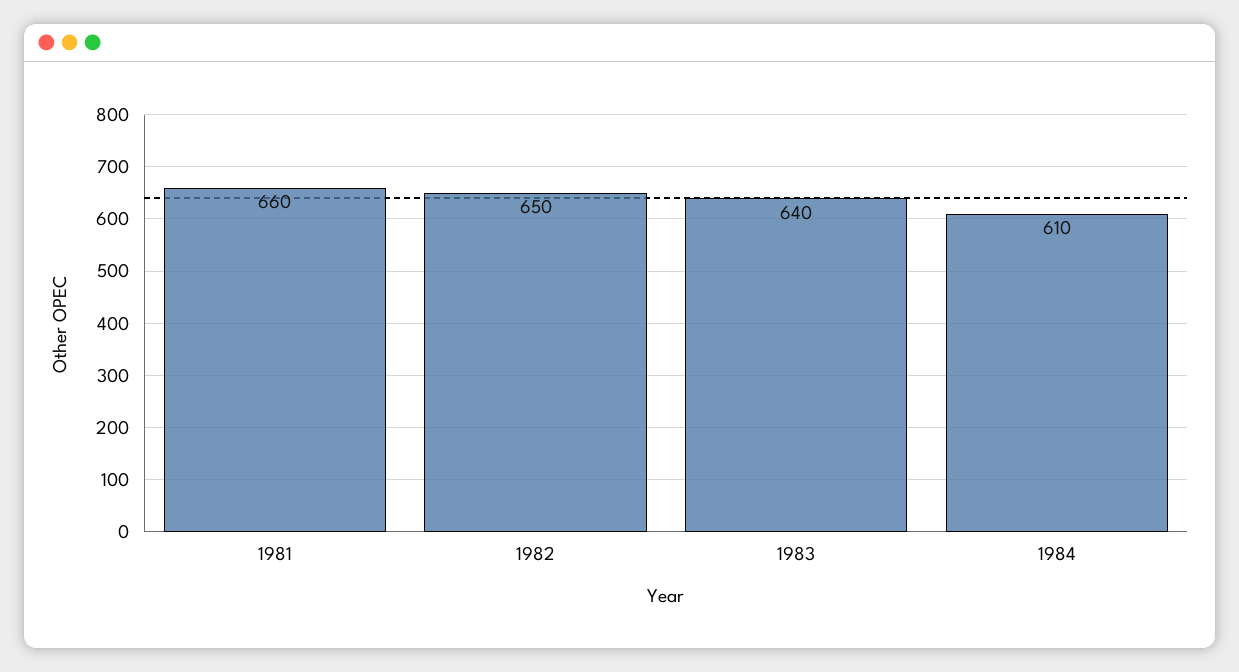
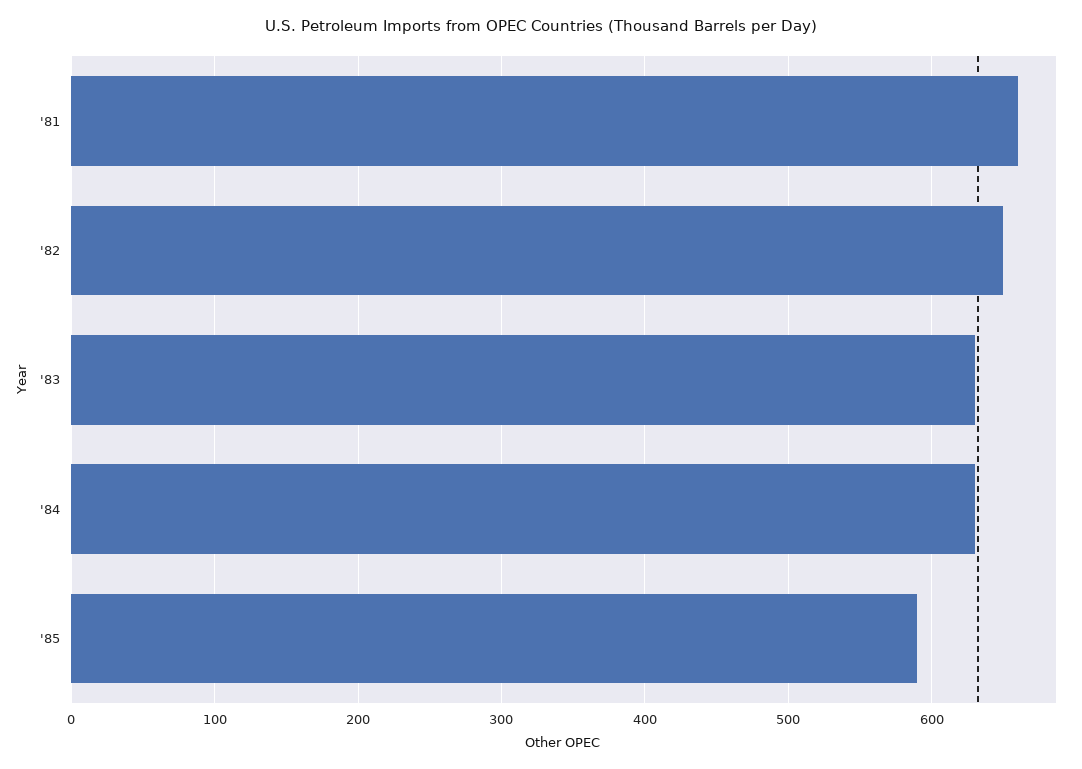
1983: 640 -> 630
1984: 610 -> 630
'85: none -> 590

